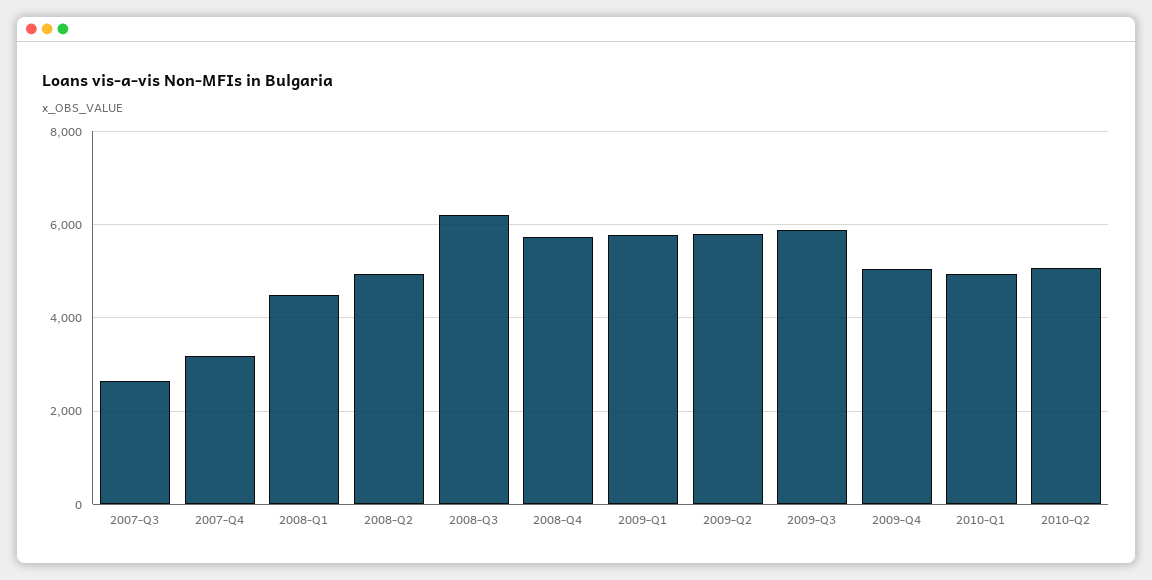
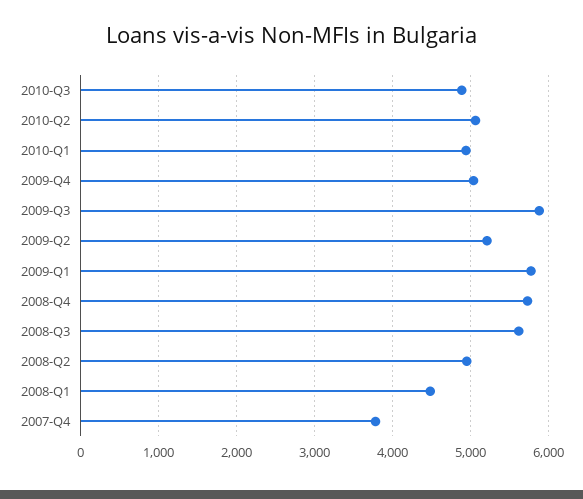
2007-Q3: 2600 -> none
2007-Q4: 3200 -> 3800
2008-Q3: 6200 -> 5600
2009-Q2: 5800 -> 5200
2010-Q3: none -> 4900

